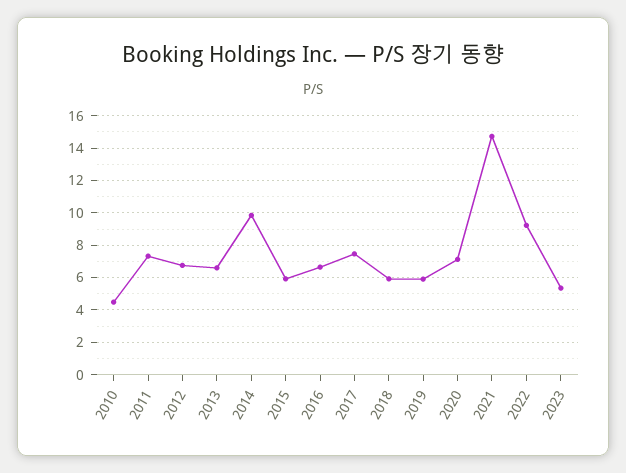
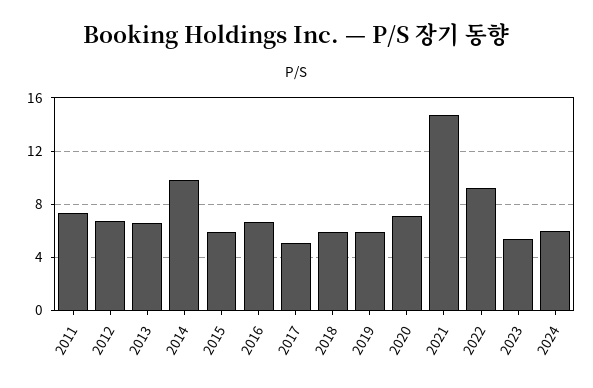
2010: 4.5 -> none
2017: 7.5 -> 5
2024: none -> 6

